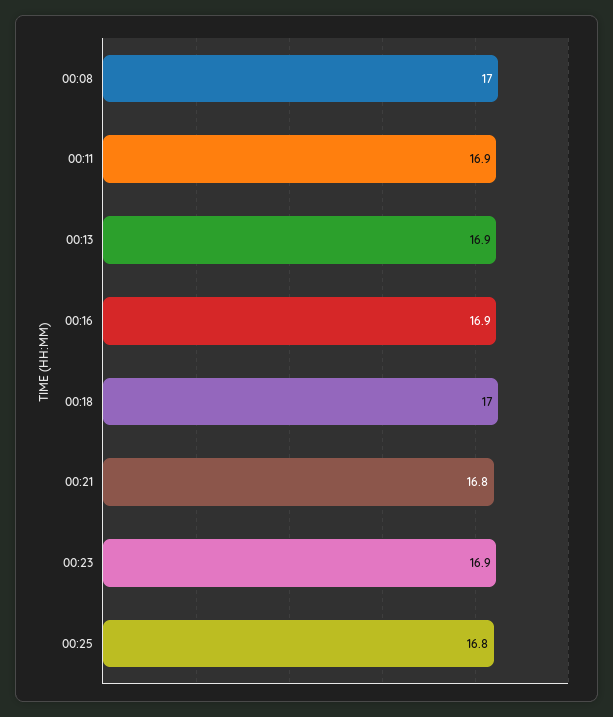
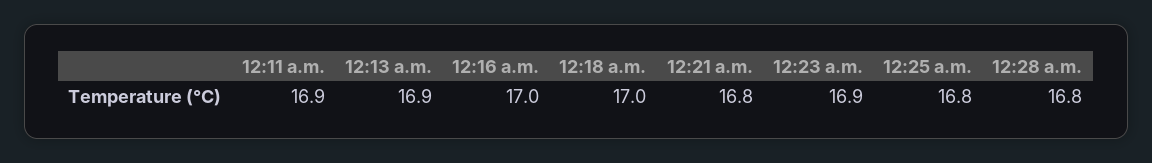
00:08: 17 -> none
00:16: 16.9 -> 17
12:28 a.m.: none -> 16.8

